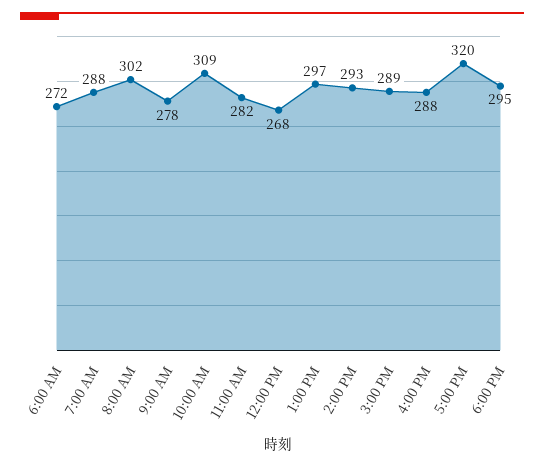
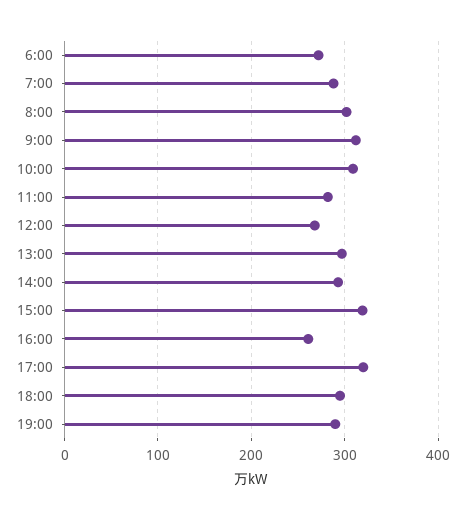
9:00 AM: 278 -> 310
3:00 PM: 289 -> 320
4:00 PM: 288 -> 260
19:00: none -> 290

